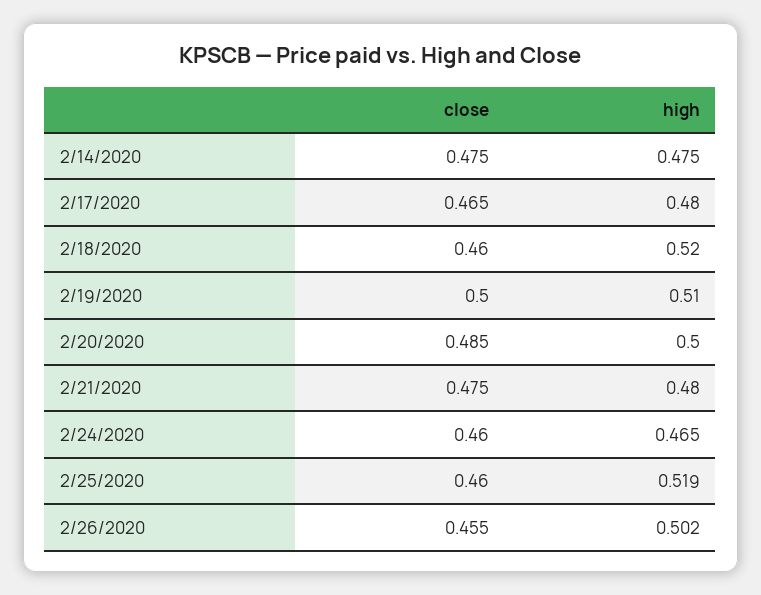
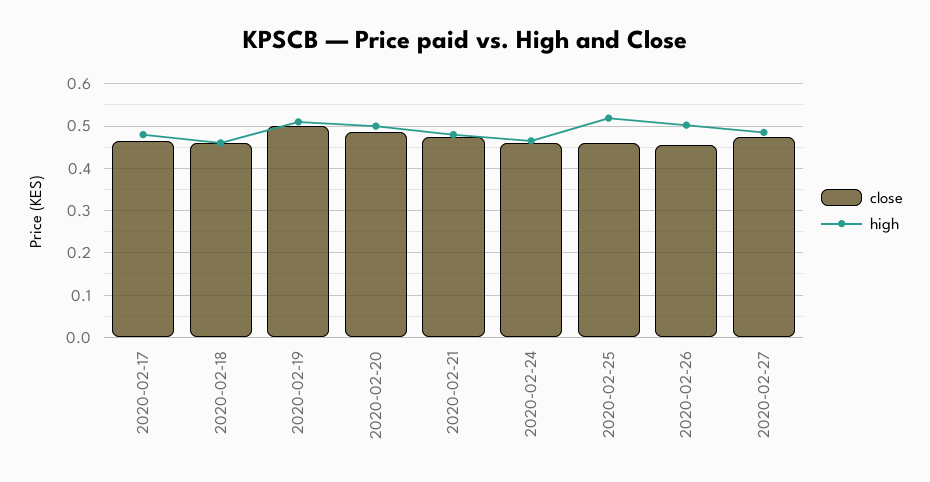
close, 2/14/2020: 0.475 -> none
high, 2/14/2020: 0.475 -> none
high, 2/18/2020: 0.52 -> 0.46
close, 2020-02-27: none -> 0.48
high, 2020-02-27: none -> 0.48

